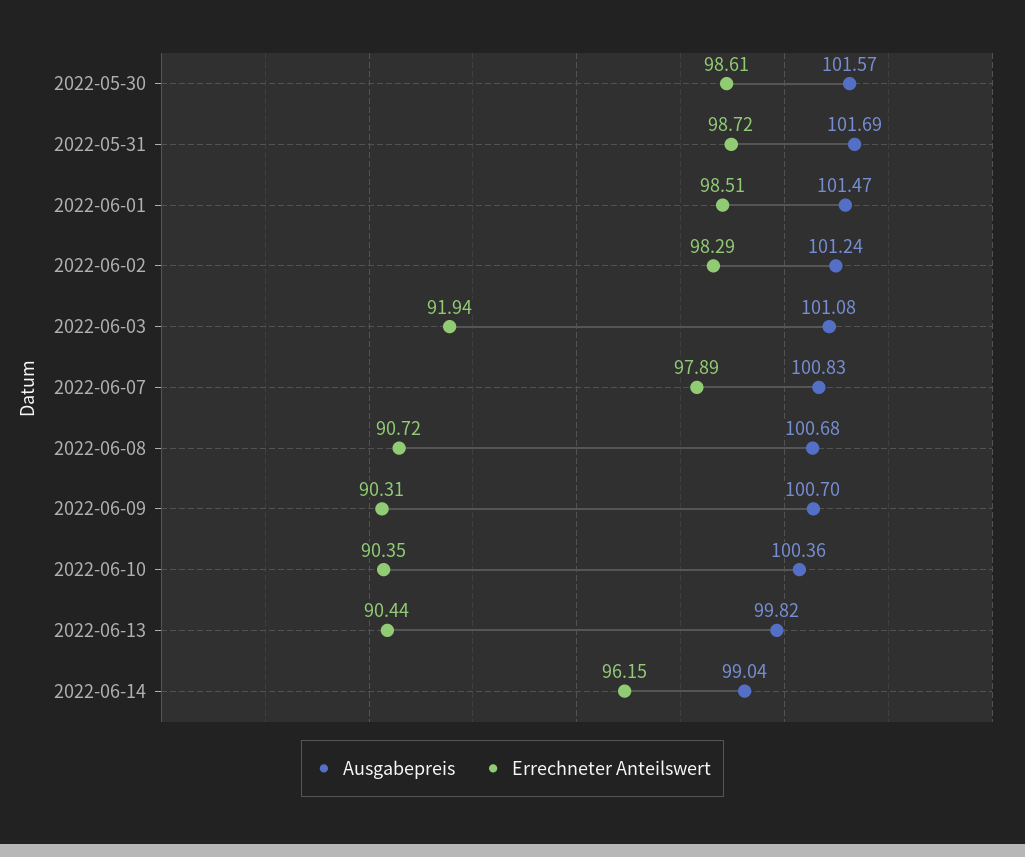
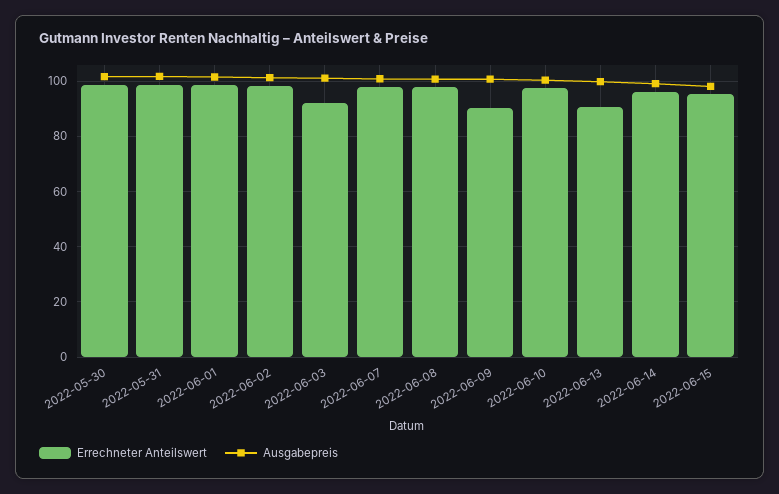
Errechneter Anteilswert, 2022-06-08: 90.72 -> 97.5
Errechneter Anteilswert, 2022-06-10: 90.35 -> 97.5
Errechneter Anteilswert, 2022-06-15: none -> 95
Ausgabepreis, 2022-06-15: none -> 97.5

